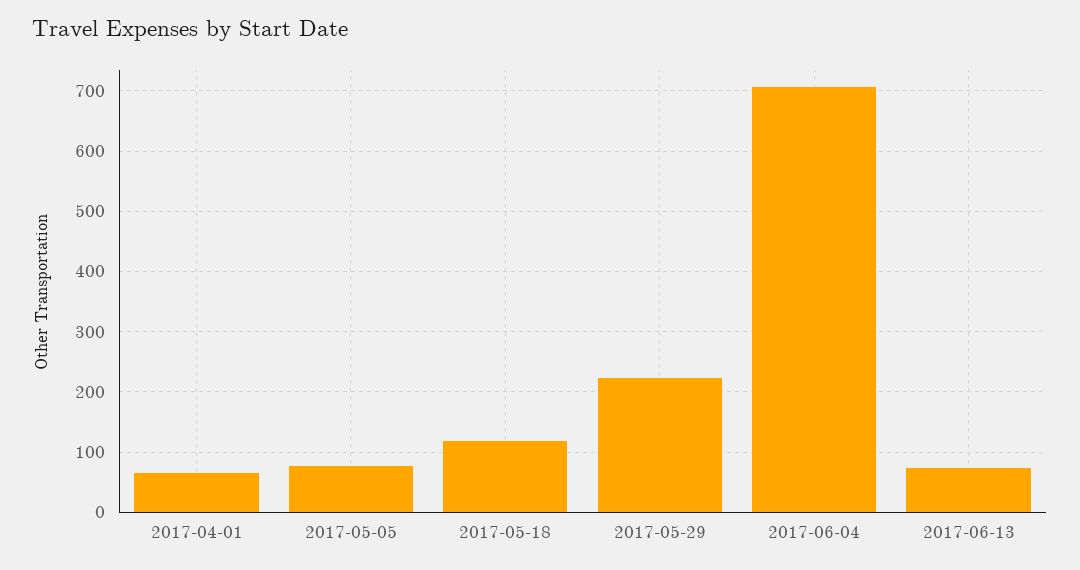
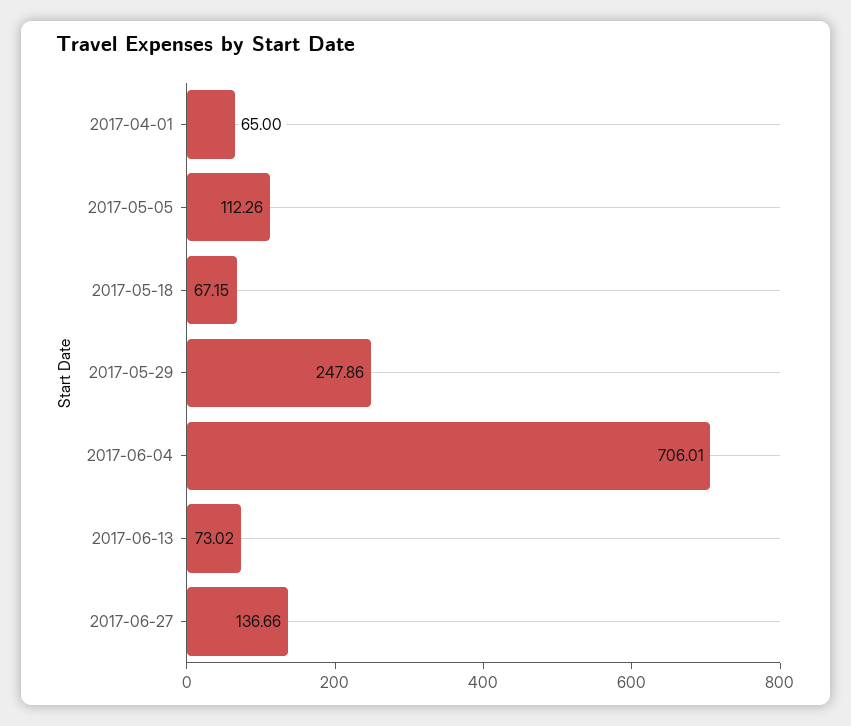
2017-05-05: 80 -> 112.26
2017-05-18: 120 -> 67.15
2017-05-29: 220 -> 247.86
2017-06-27: none -> 136.66

